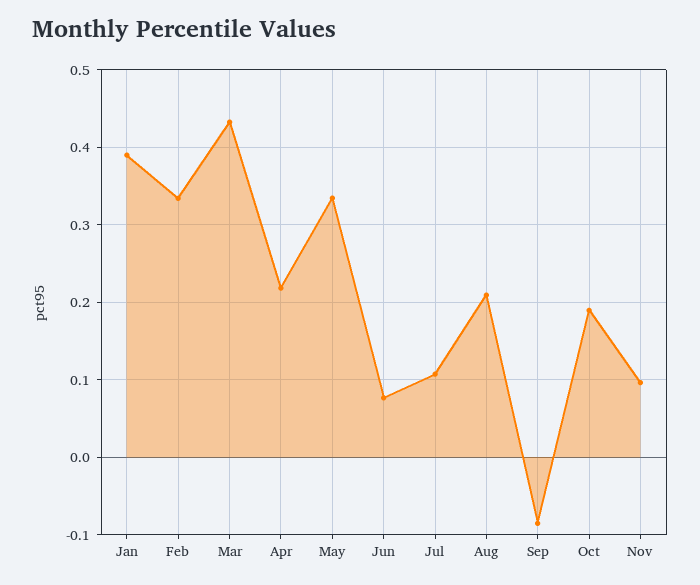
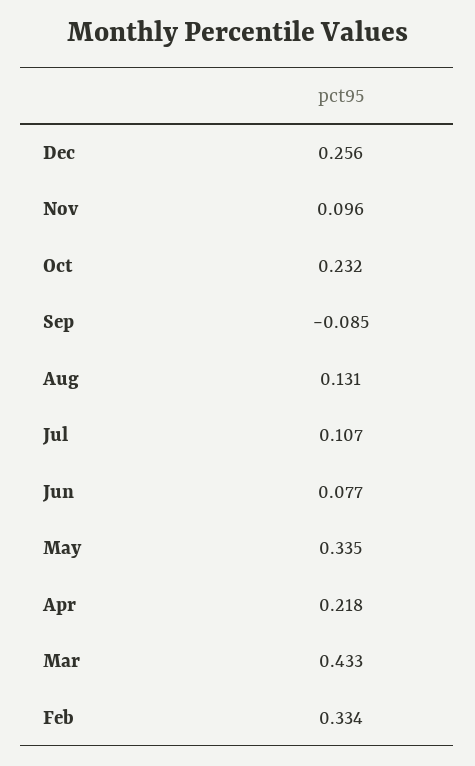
Jan: 0.39 -> none
Aug: 0.21 -> 0.131
Oct: 0.19 -> 0.232
Dec: none -> 0.256

